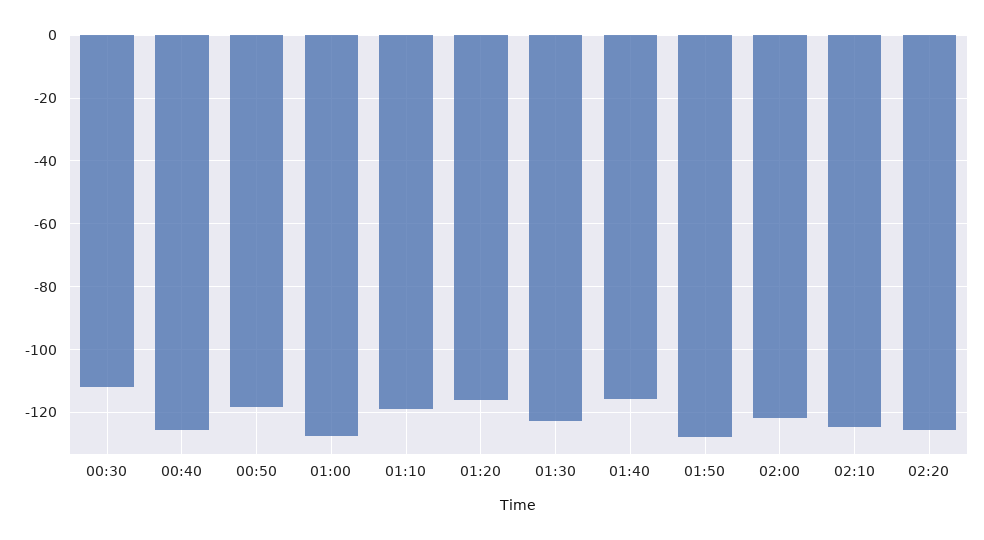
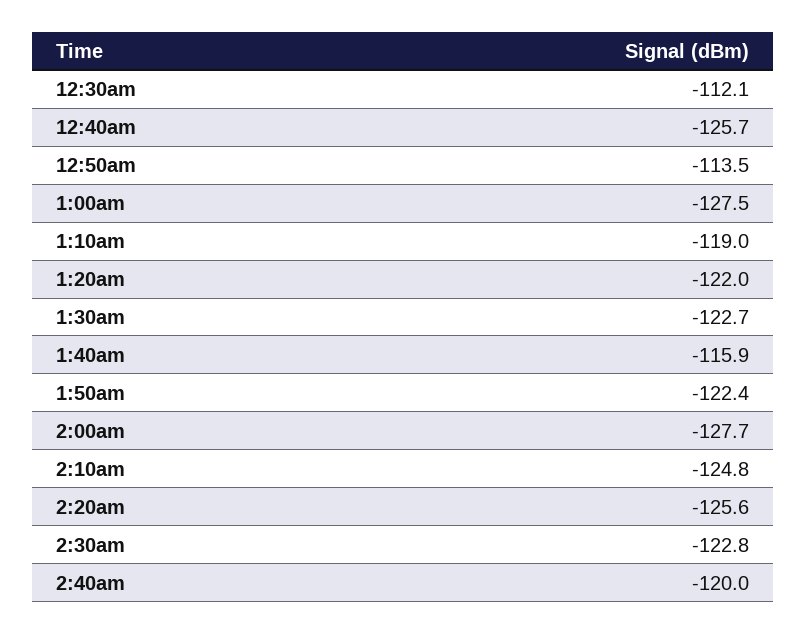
00:50: -118 -> -113.5
01:20: -116 -> -122
01:50: -128 -> -122.4
02:00: -122 -> -127.7
2:30am: none -> -122.8
2:40am: none -> -120

